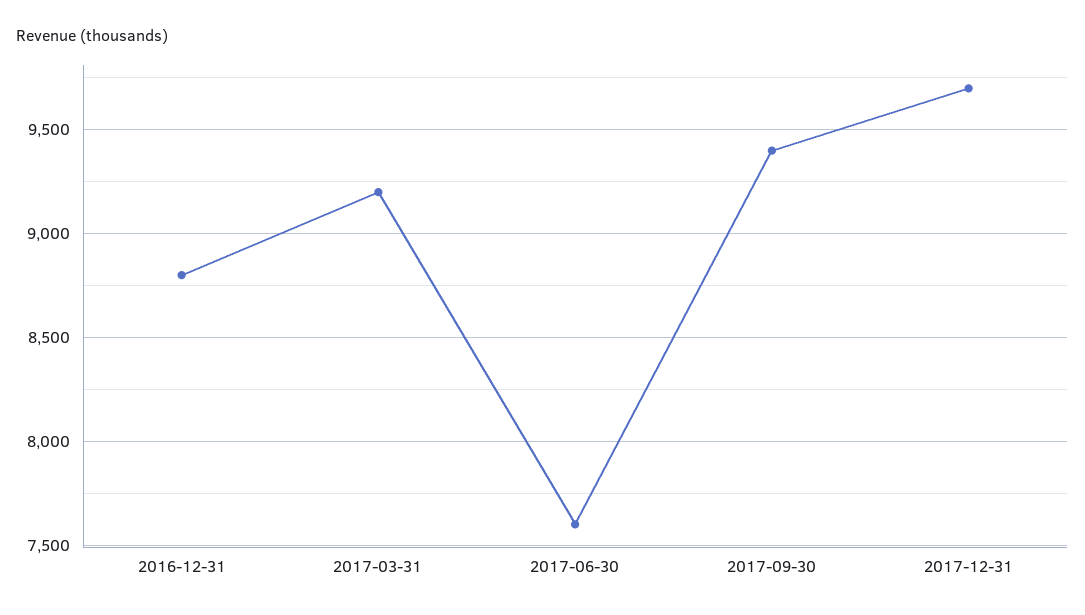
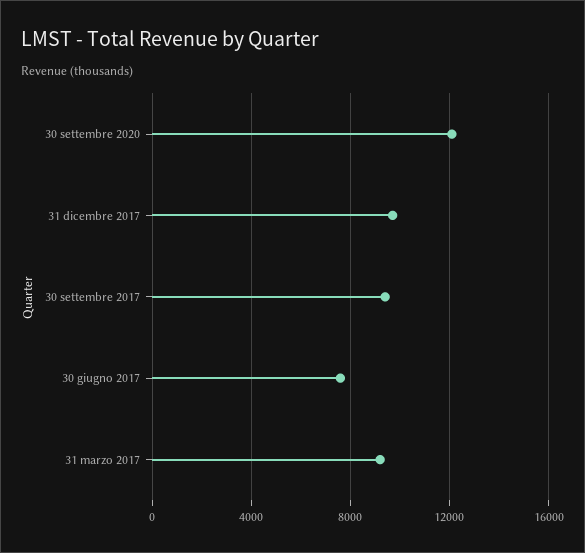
2016-12-31: 8800 -> none
30 settembre 2020: none -> 12000

